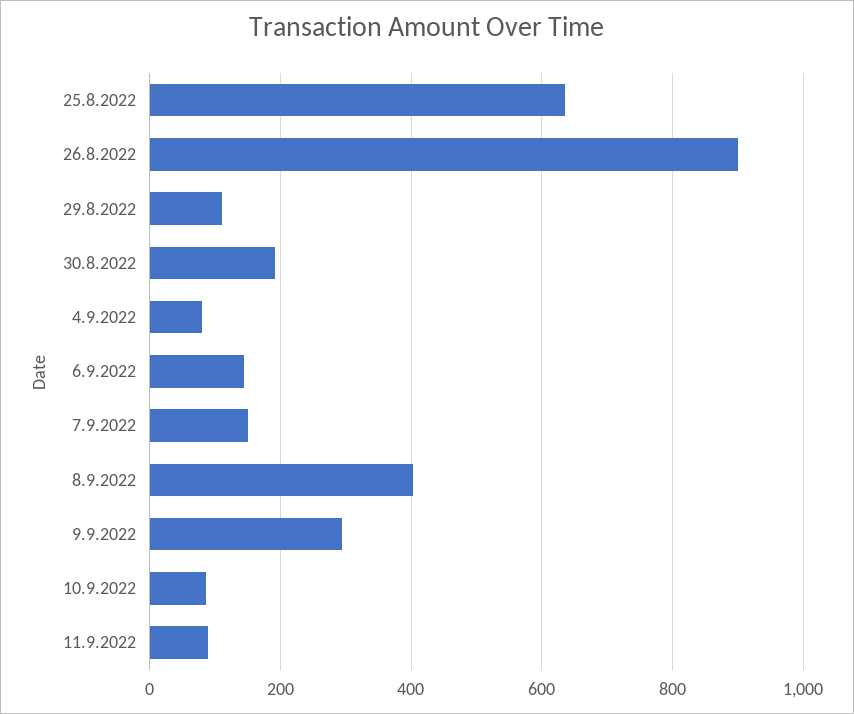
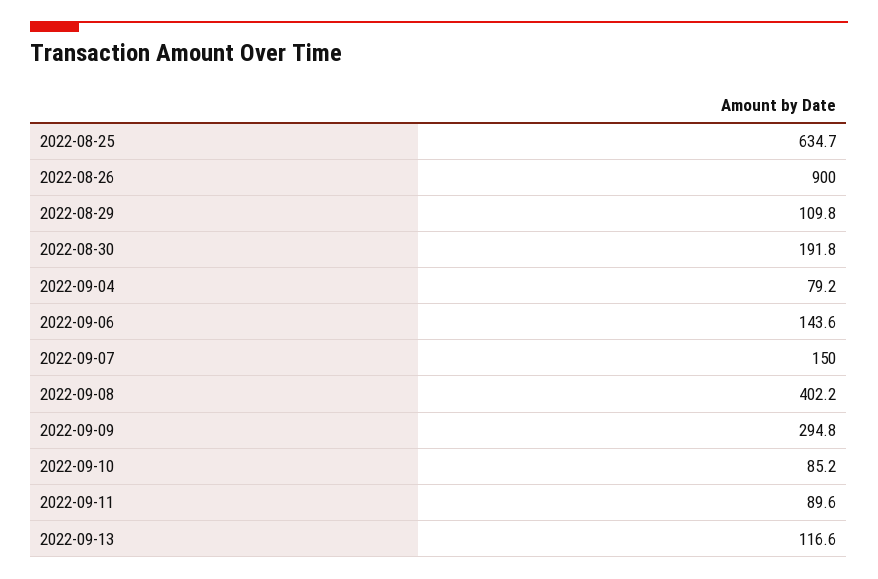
2022-09-13: none -> 116.6

